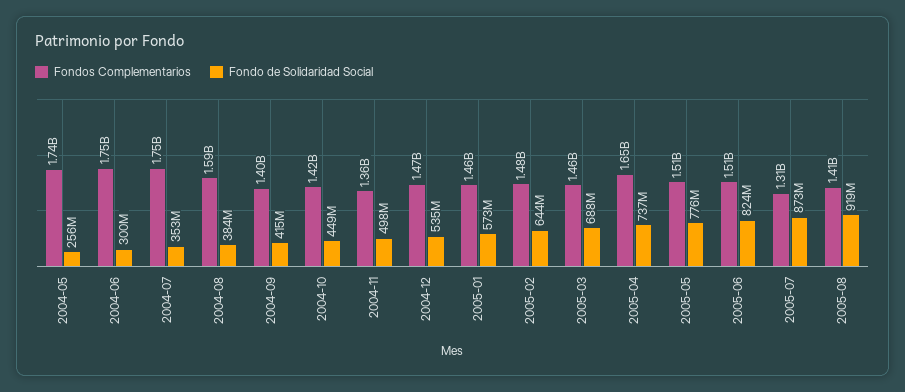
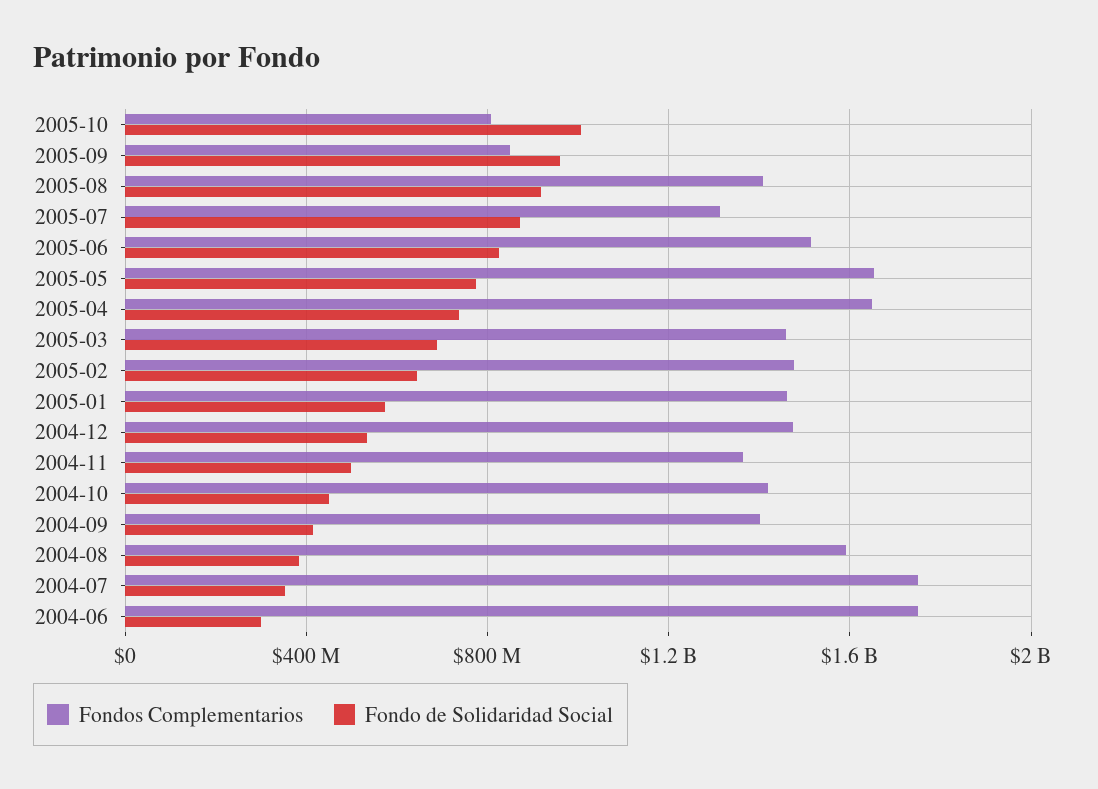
Fondos Complementarios, 2004-05: 1740000000 -> none
Fondo de Solidaridad Social, 2004-05: 256000000 -> none
Fondos Complementarios, 2005-05: 1510000000 -> 1650000000
Fondos Complementarios, 2005-10: none -> 800000000
Fondo de Solidaridad Social, 2005-10: none -> 1000000000
Fondos Complementarios, 2005-09: none -> 850000000
Fondo de Solidaridad Social, 2005-09: none -> 950000000

